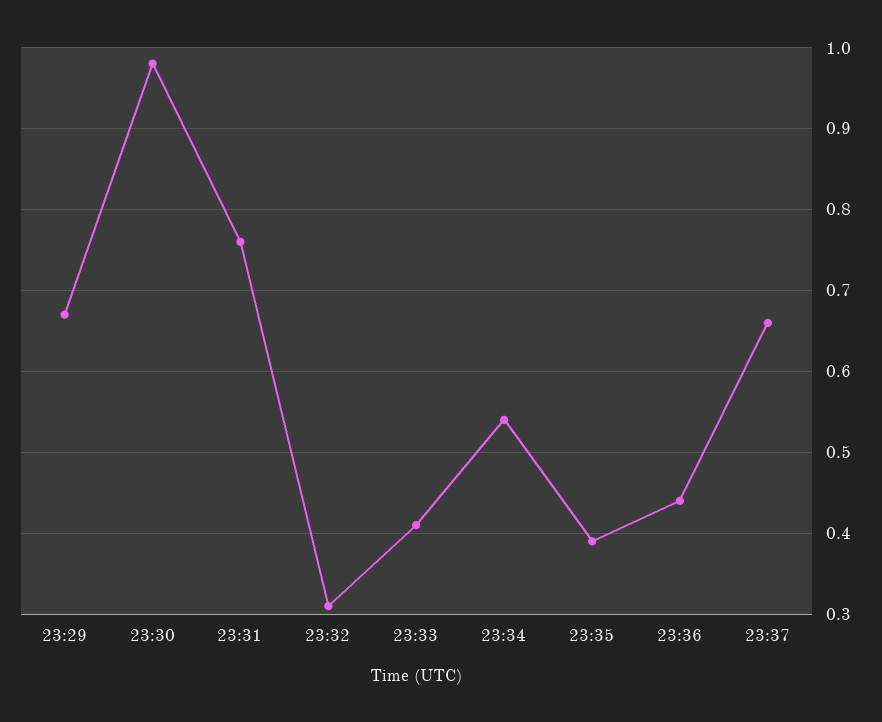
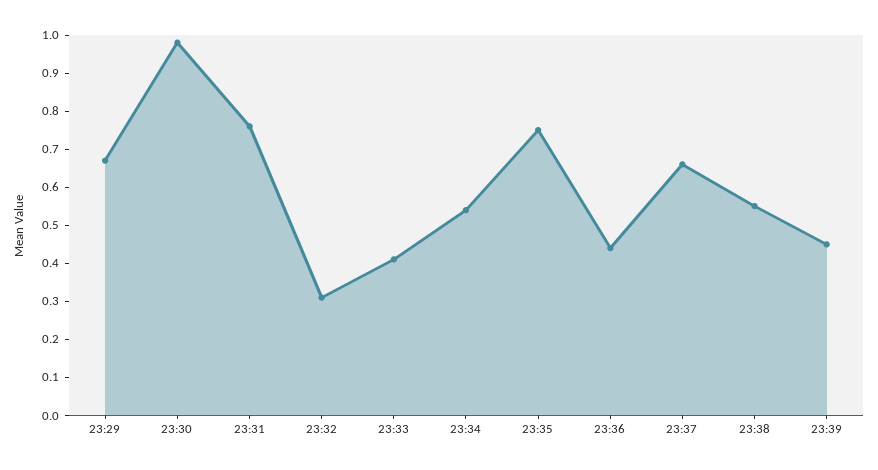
23:35: 0.39 -> 0.75
23:38: none -> 0.55
23:39: none -> 0.45

